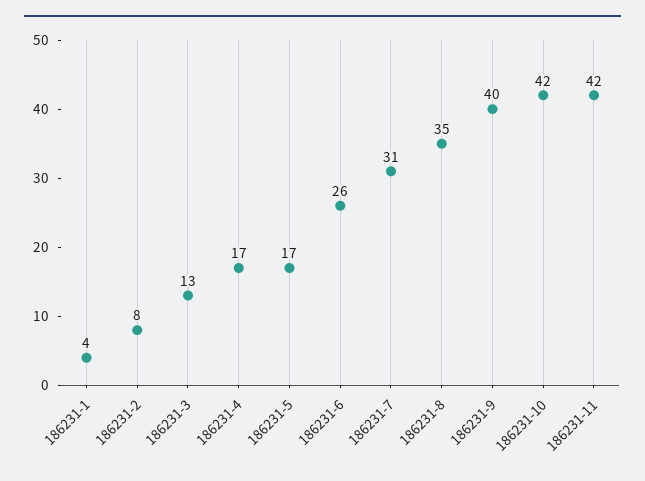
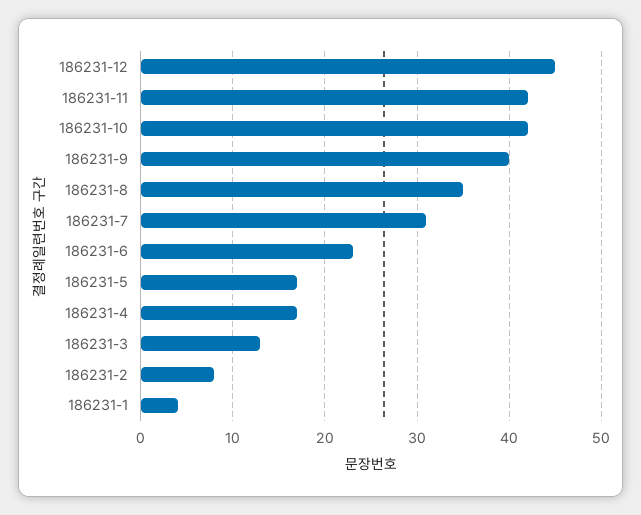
186231-6: 26 -> 23
186231-12: none -> 45

